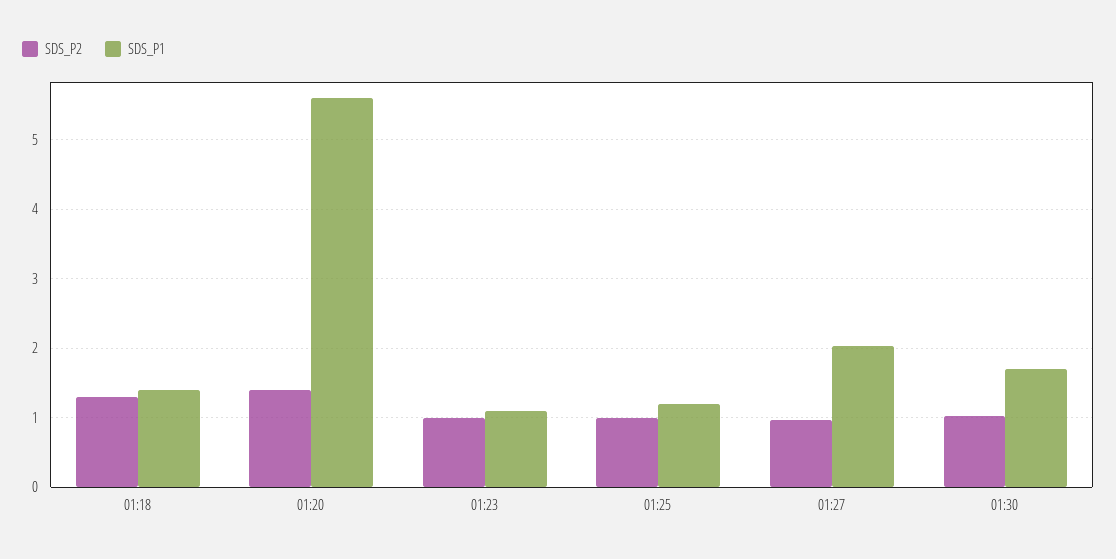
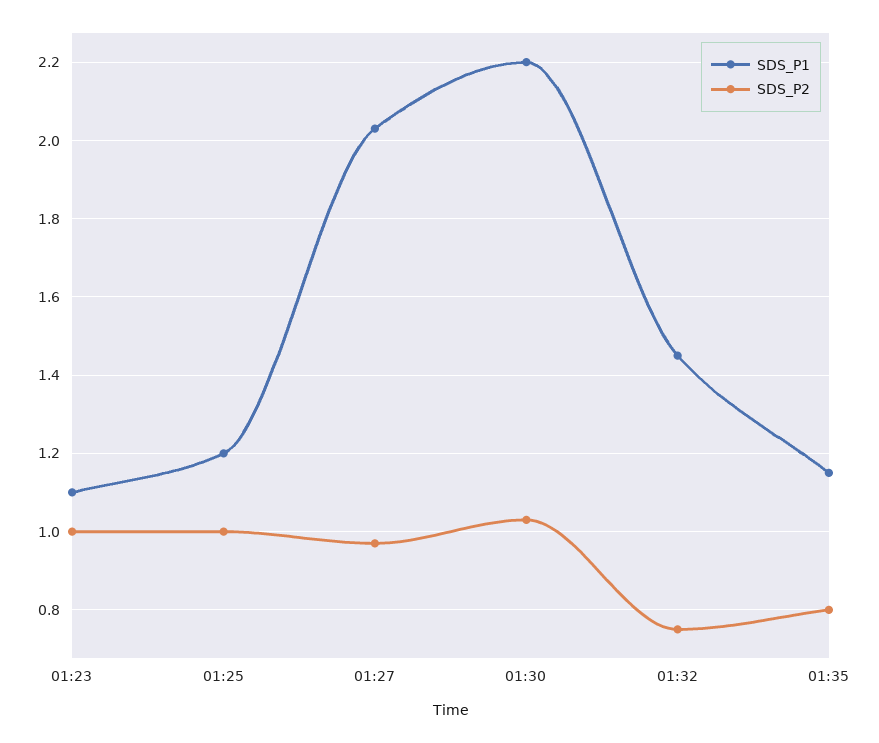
SDS_P2, 01:18: 1.3 -> none
SDS_P1, 01:18: 1.4 -> none
SDS_P2, 01:20: 1.4 -> none
SDS_P1, 01:20: 5.6 -> none
SDS_P1, 01:30: 1.7 -> 2.2
SDS_P1, 01:32: none -> 1.45
SDS_P2, 01:32: none -> 0.75
SDS_P1, 01:35: none -> 1.15
SDS_P2, 01:35: none -> 0.8

